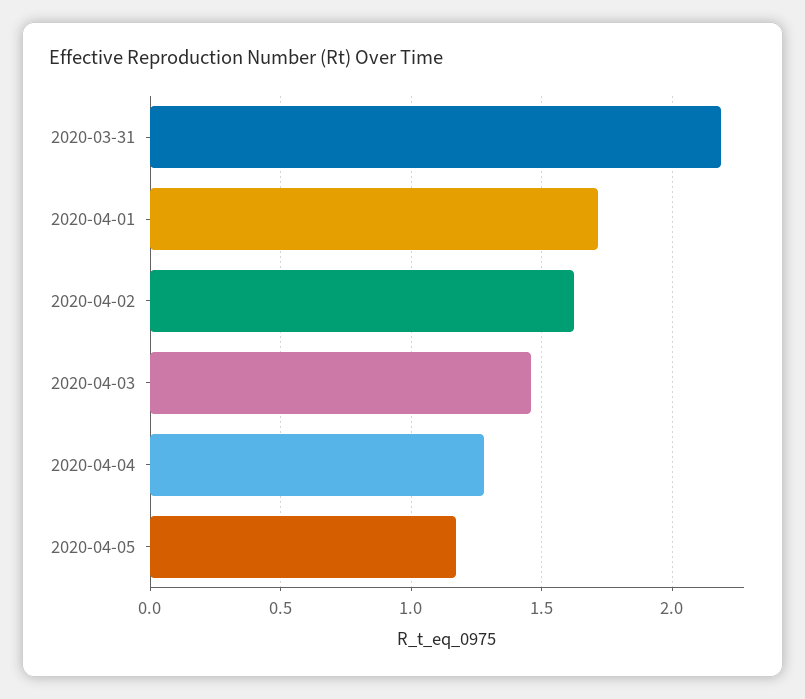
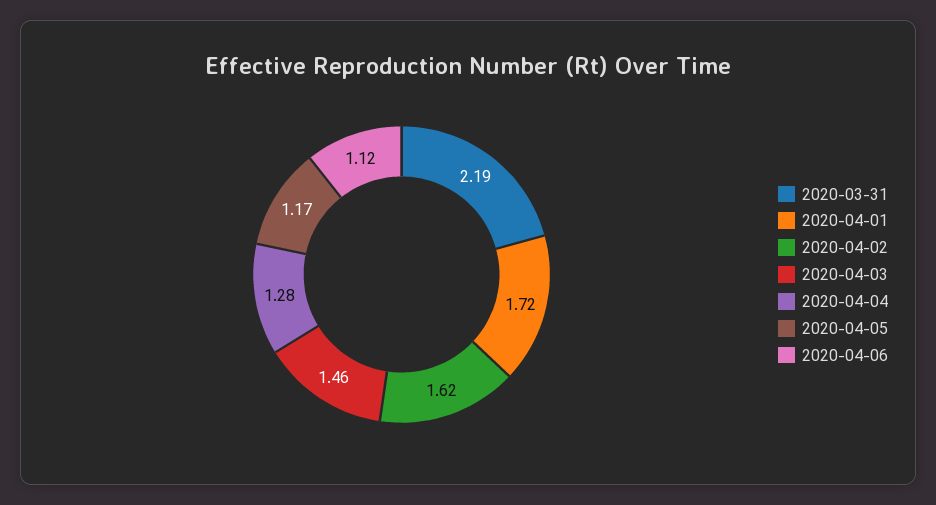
2020-04-06: none -> 1.12

